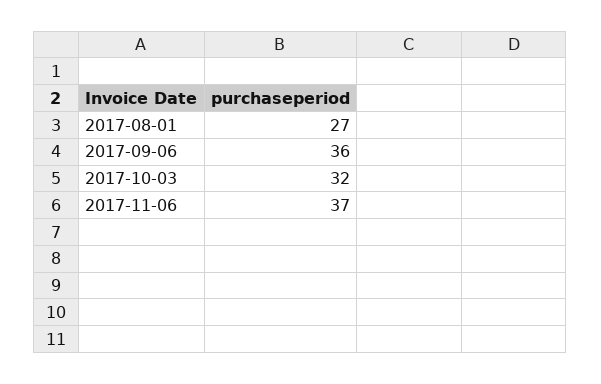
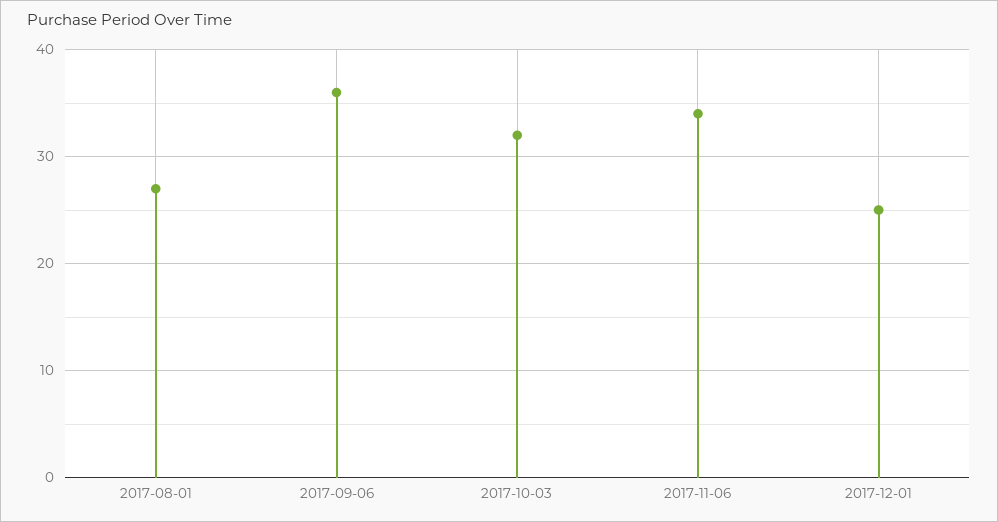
2017-11-06: 37 -> 34
2017-12-01: none -> 25

